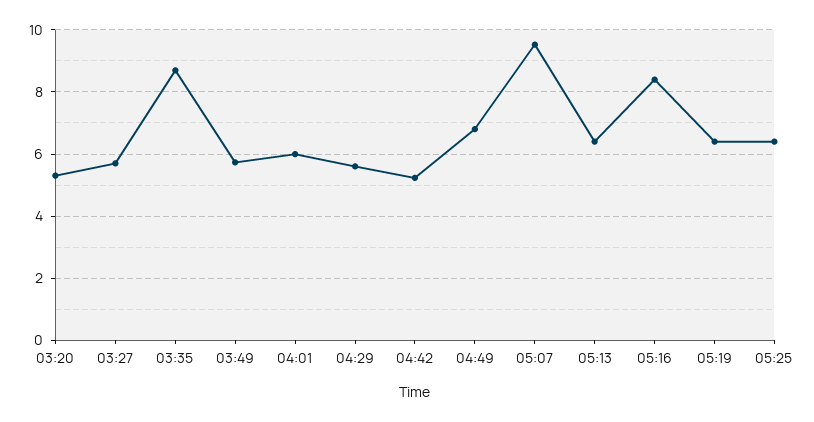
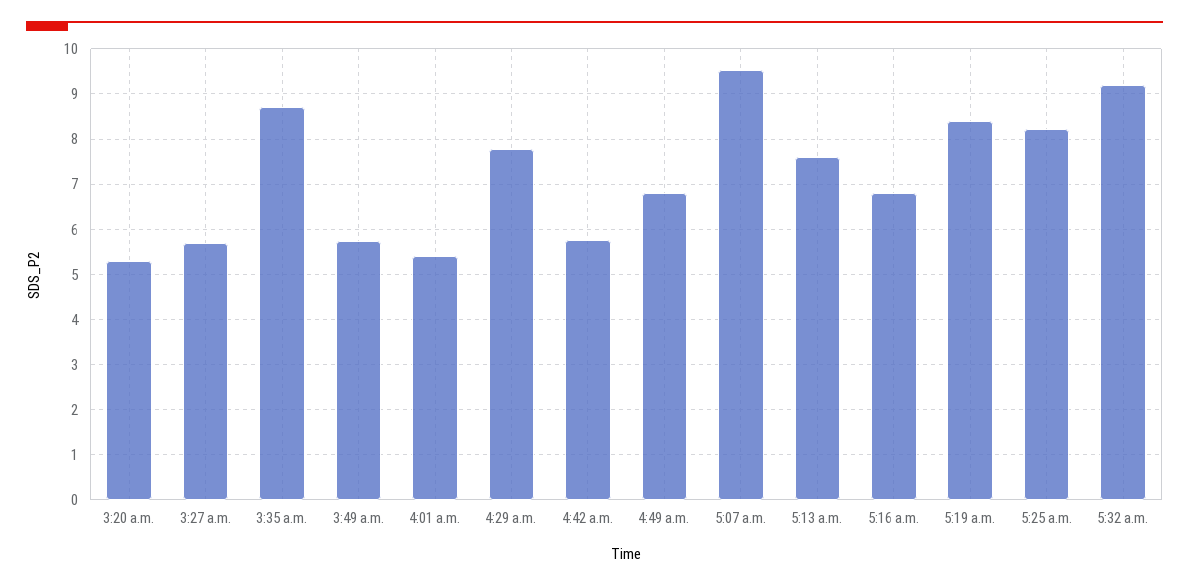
04:01: 6 -> 5.4
04:29: 5.6 -> 7.8
04:42: 5.2 -> 5.8
05:13: 6.4 -> 7.6
05:16: 8.4 -> 6.8
05:19: 6.4 -> 8.4
05:25: 6.4 -> 8.2
5:32 a.m.: none -> 9.2

